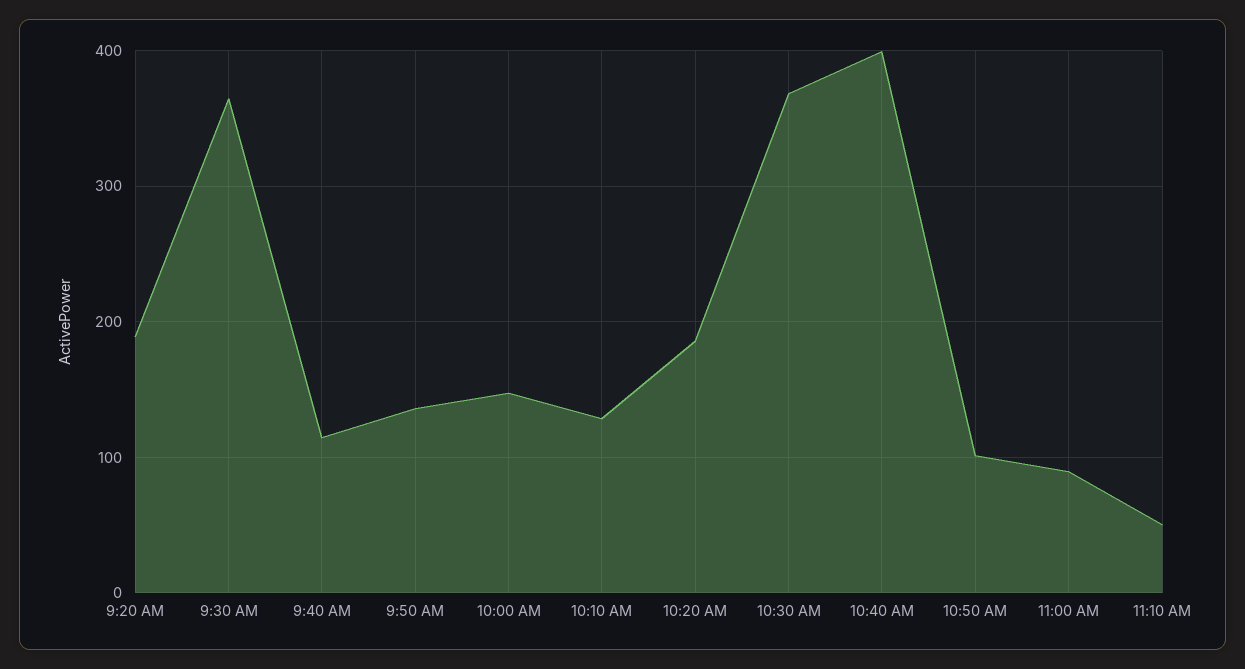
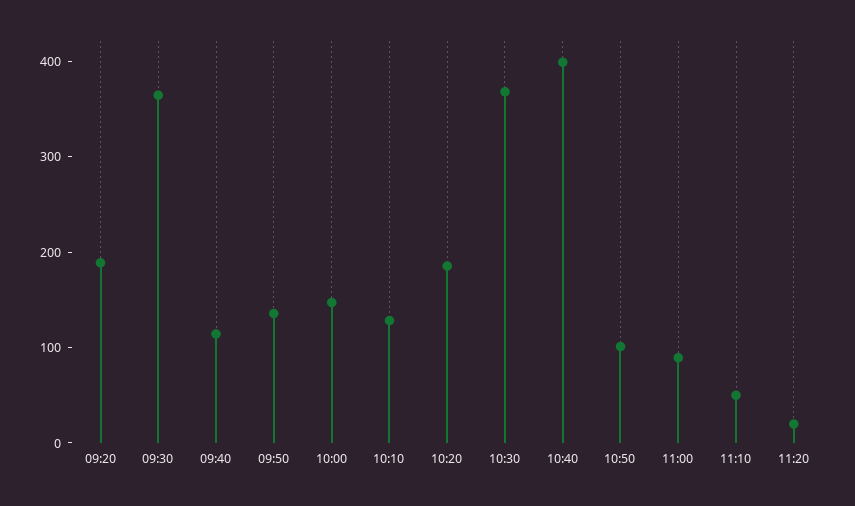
11:20: none -> 20

